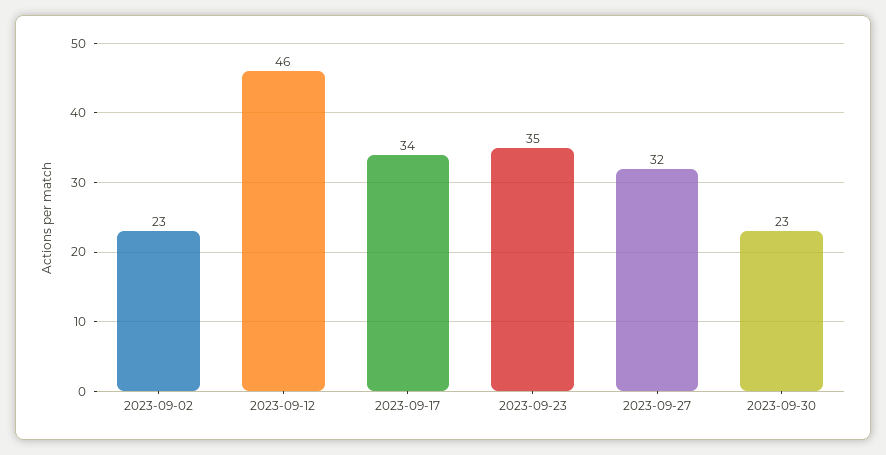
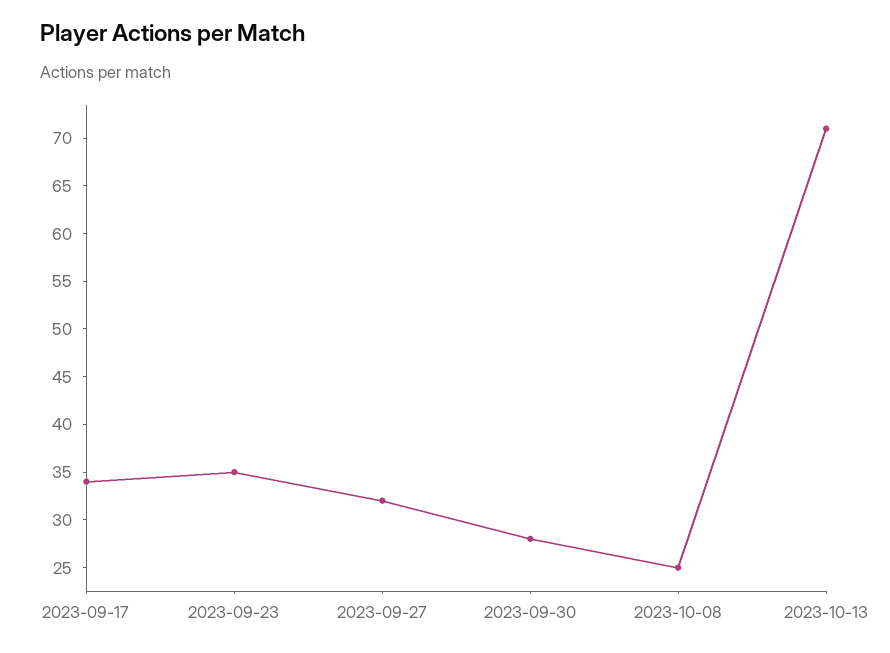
2023-09-02: 23 -> none
2023-09-12: 46 -> none
2023-09-30: 23 -> 28
2023-10-08: none -> 25
2023-10-13: none -> 71

